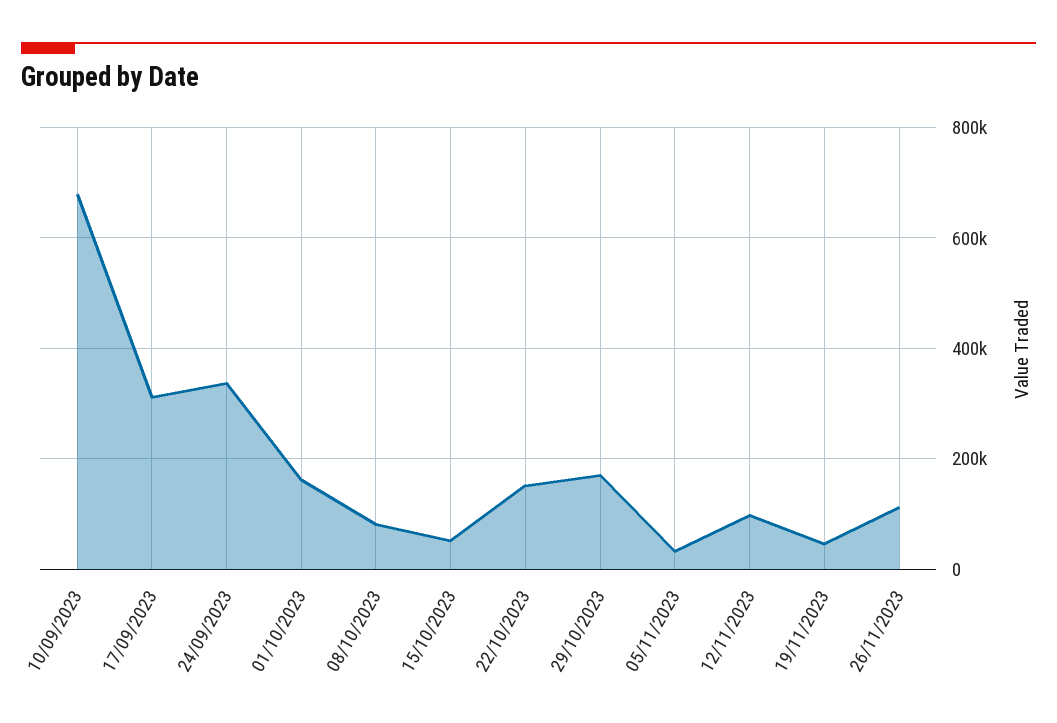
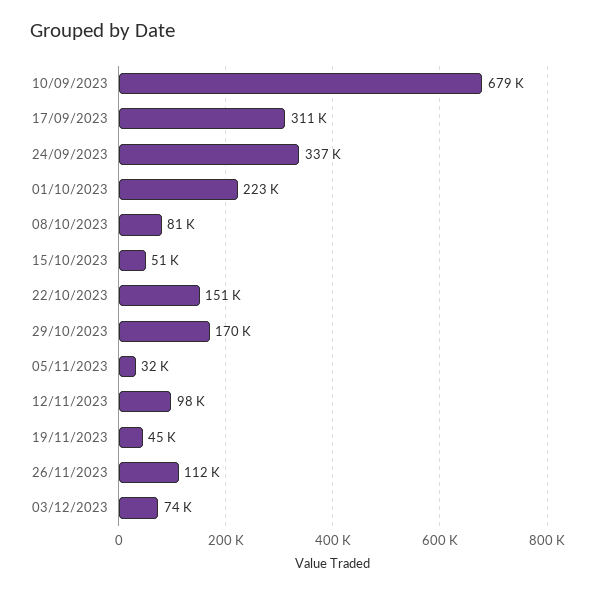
01/10/2023: 160000 -> 223000
03/12/2023: none -> 74000

